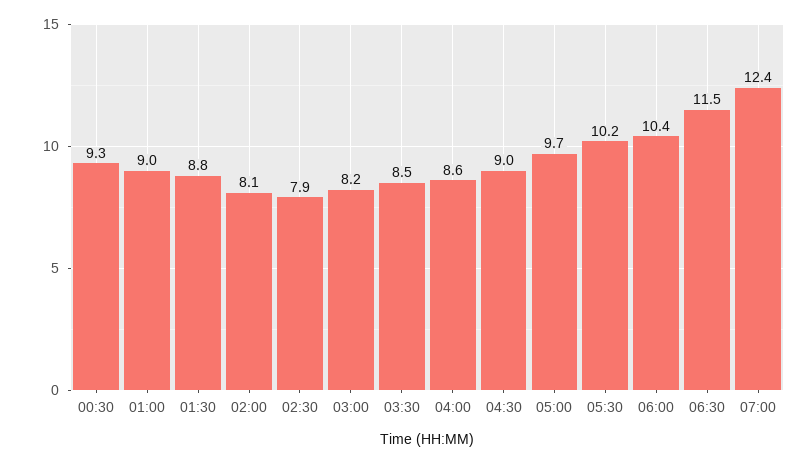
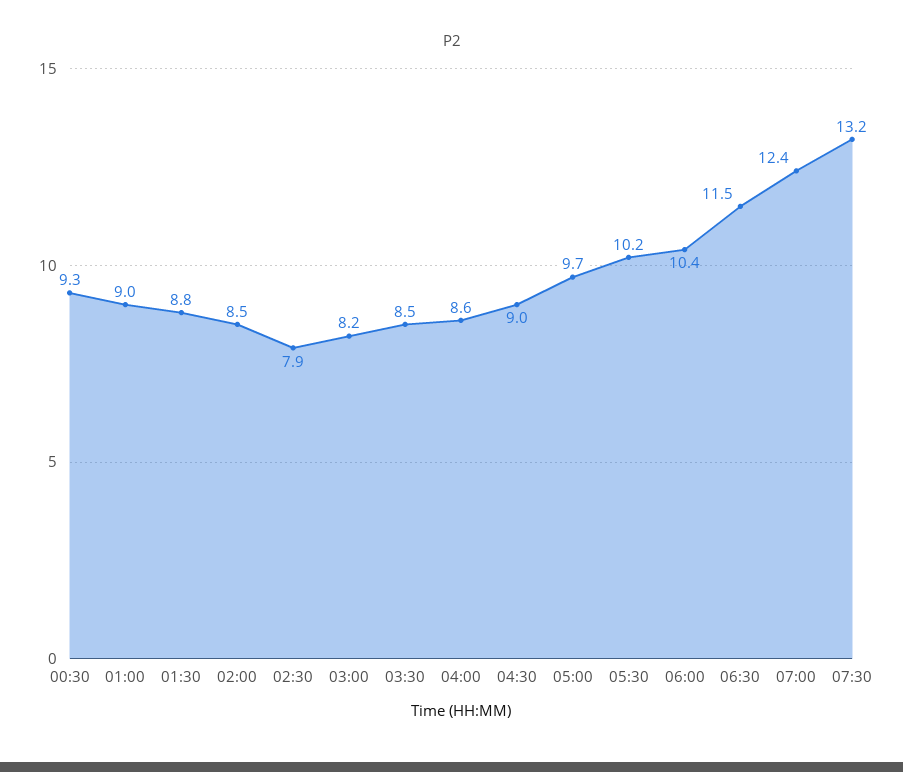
02:00: 8.1 -> 8.5
07:30: none -> 13.2

